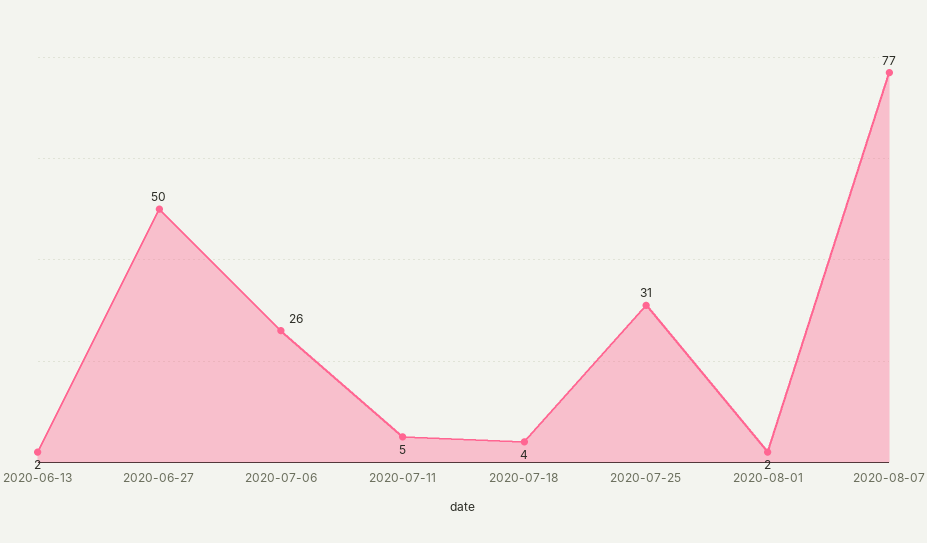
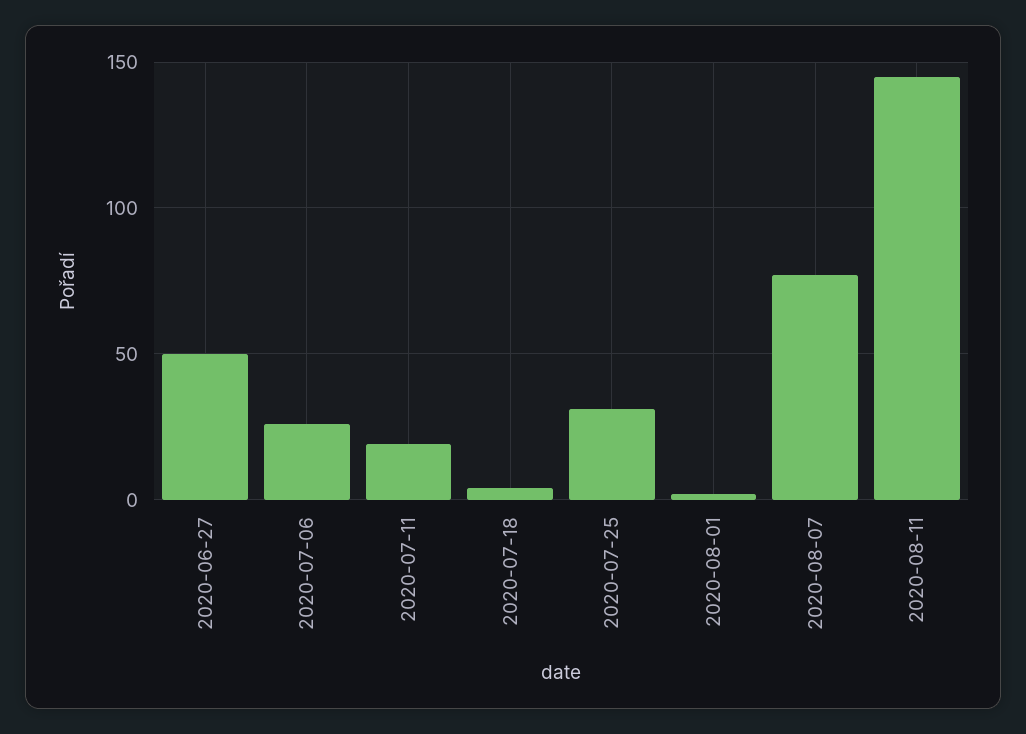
2020-06-13: 2 -> none
2020-07-11: 5 -> 20
2020-08-11: none -> 145

